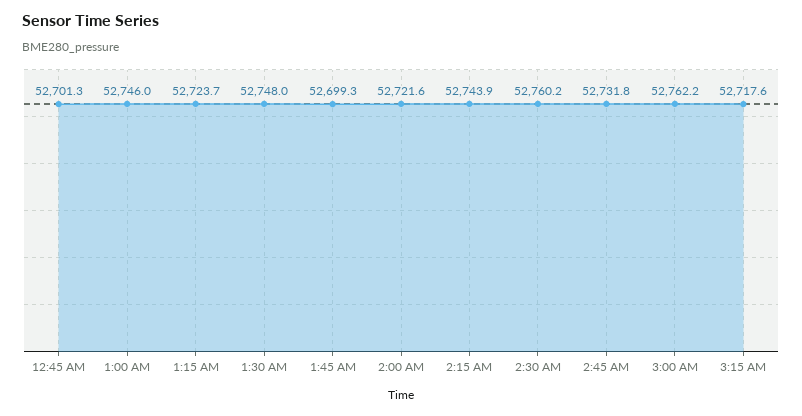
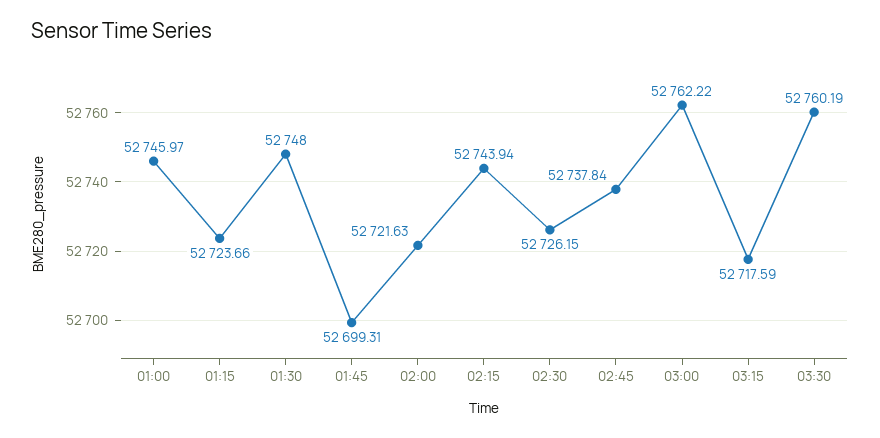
12:45 AM: 52701.3 -> none
2:30 AM: 52760.2 -> 52726.15
2:45 AM: 52731.8 -> 52737.84
03:30: none -> 52760.19

